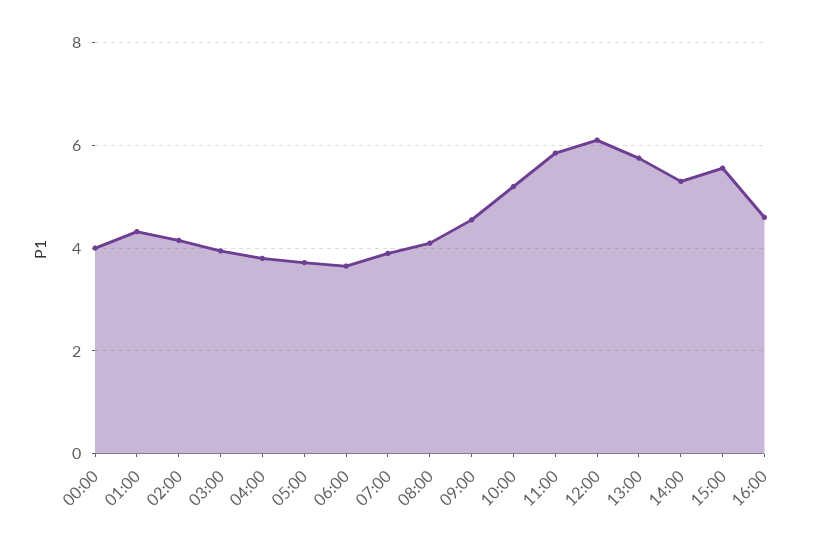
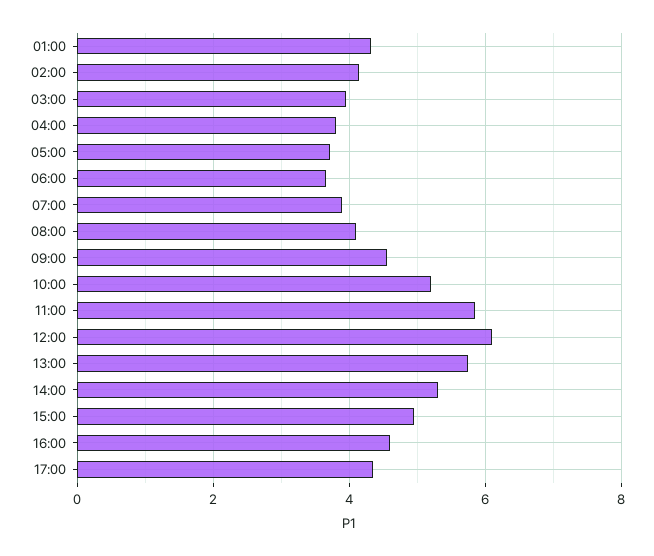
00:00: 4 -> none
15:00: 5.6 -> 5
17:00: none -> 4.4

